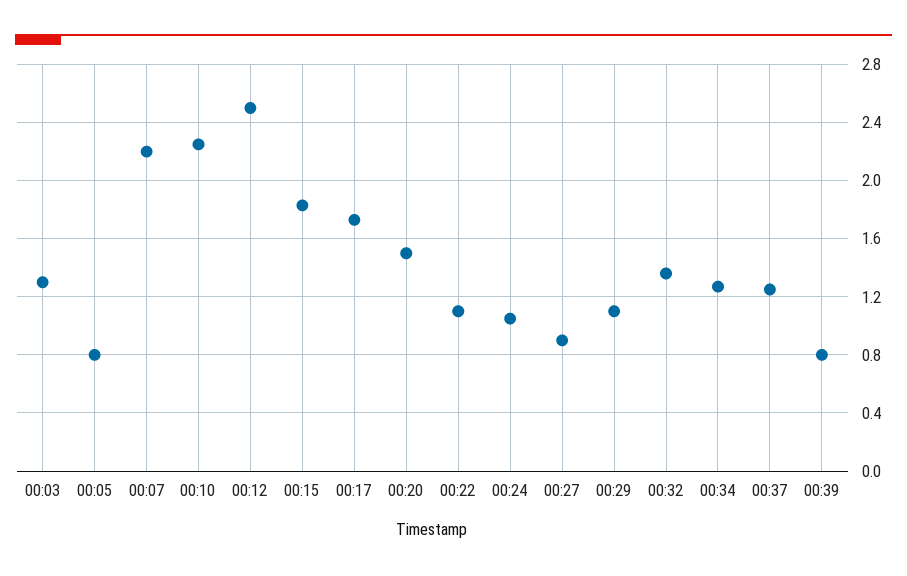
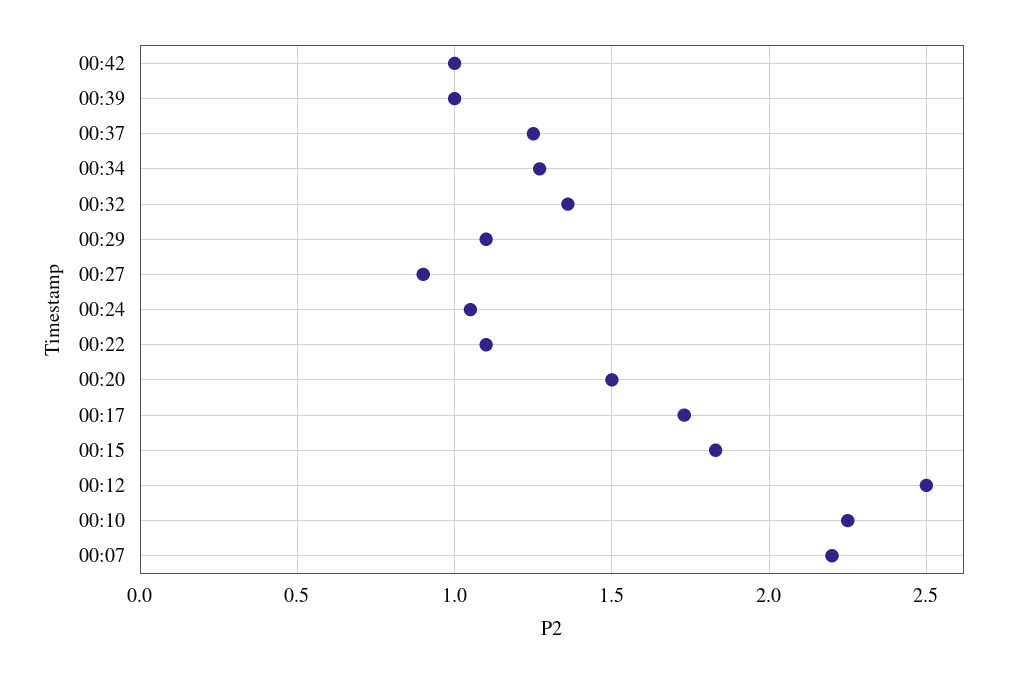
00:03: 1.3 -> none
00:05: 0.8 -> none
00:39: 0.8 -> 1
00:42: none -> 1

